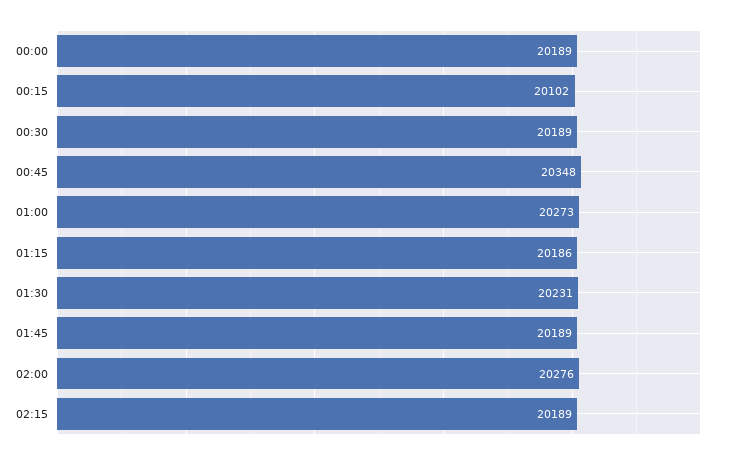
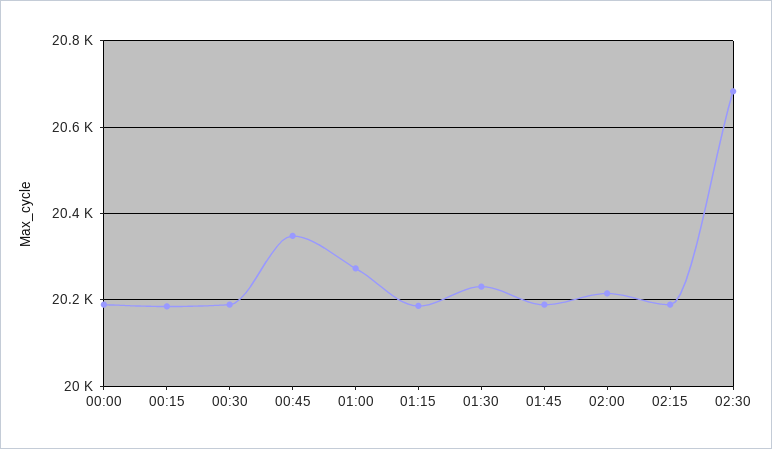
00:15: 20102 -> 20180
02:00: 20276 -> 20220
02:30: none -> 20680

